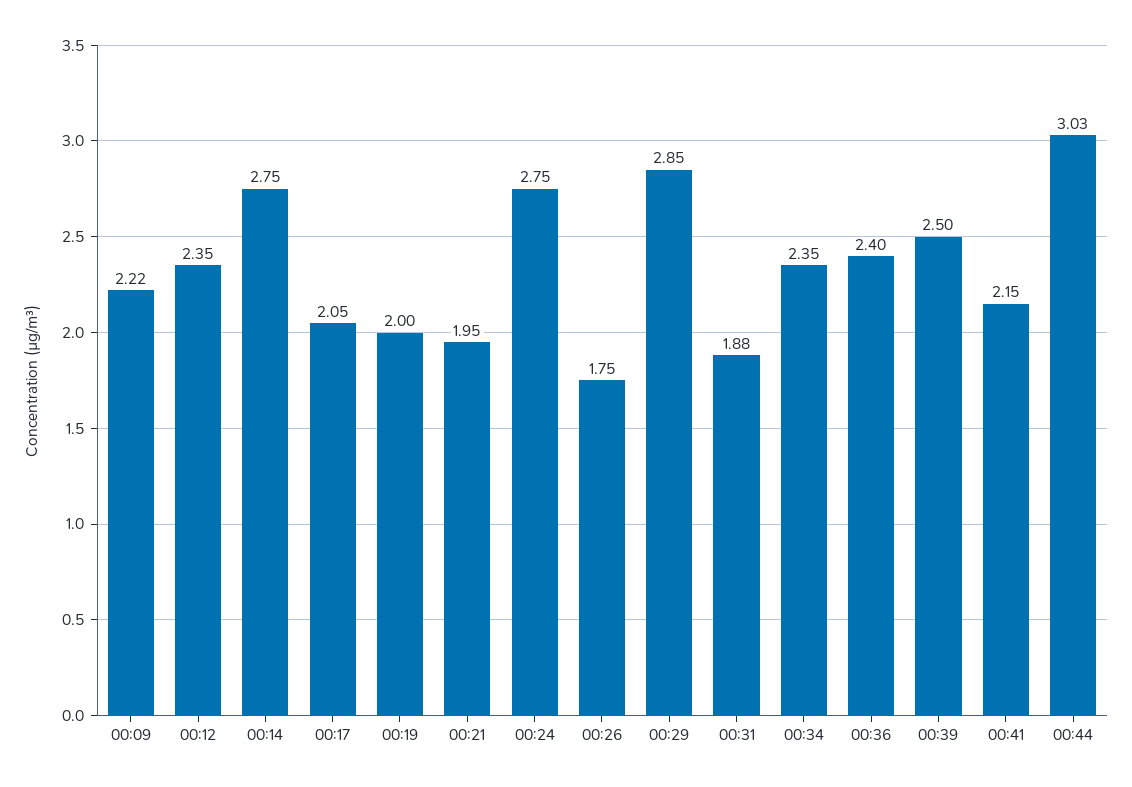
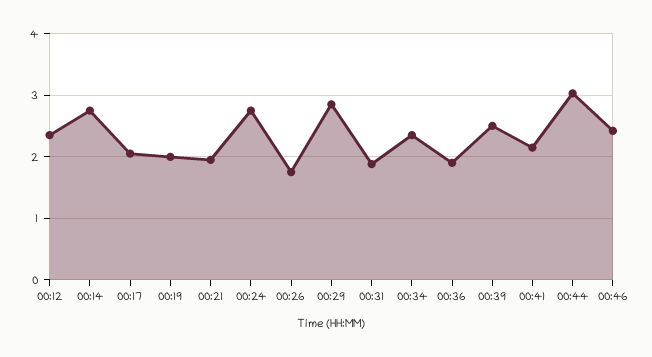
00:09: 2.22 -> none
00:36: 2.4 -> 1.9
00:46: none -> 2.4

